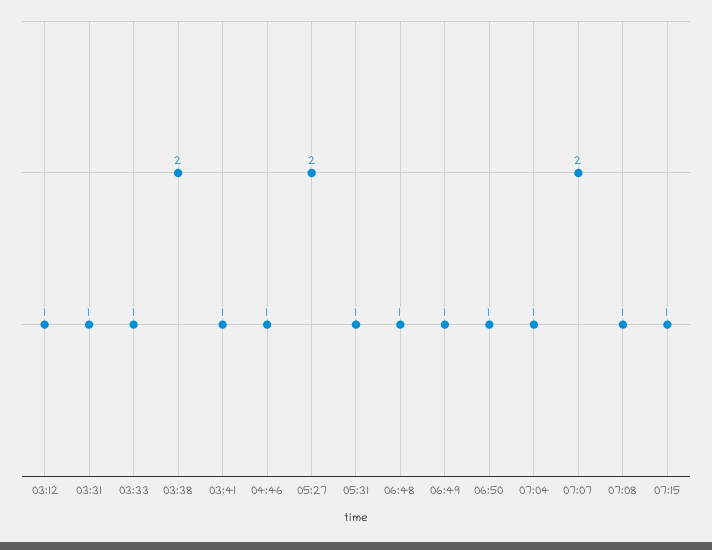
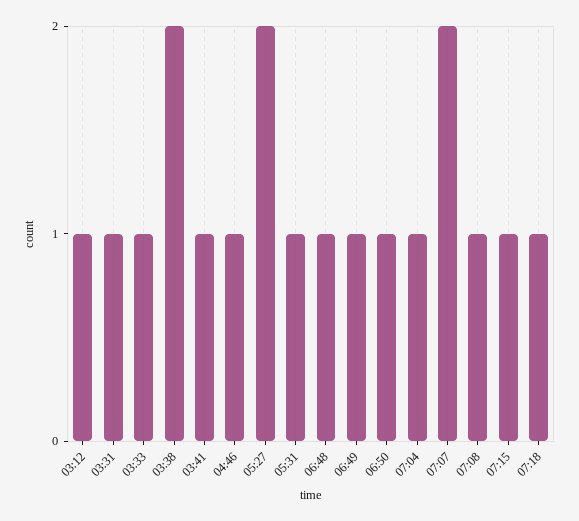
07:18: none -> 1

